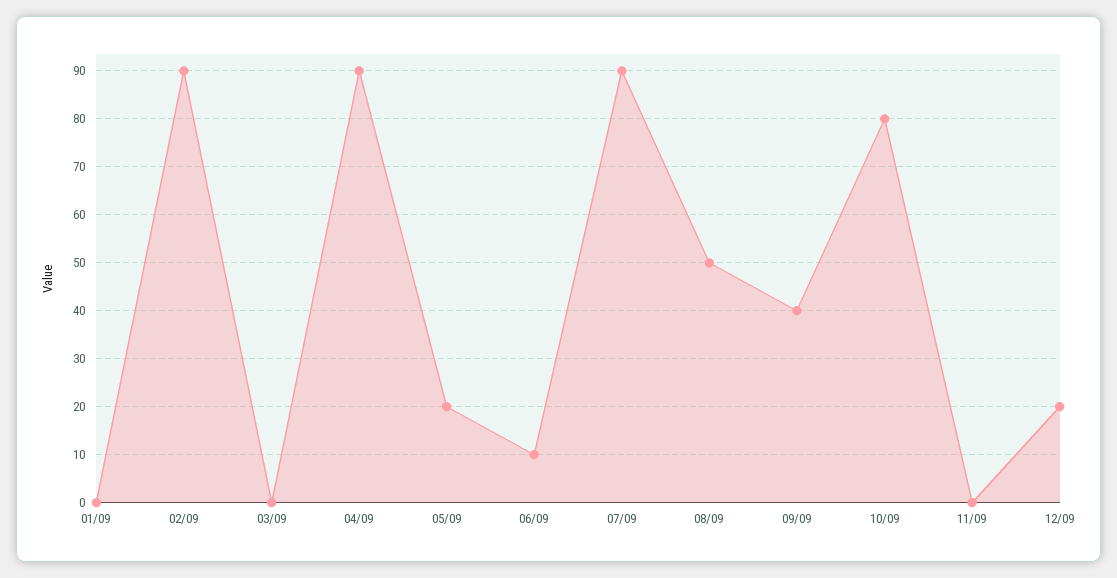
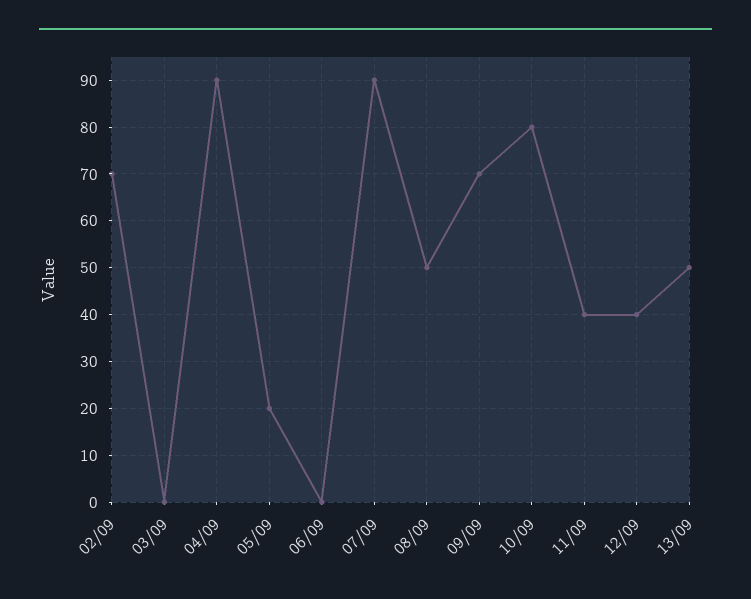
01/09: 0 -> none
02/09: 90 -> 70
06/09: 10 -> 0
09/09: 40 -> 70
11/09: 0 -> 40
12/09: 20 -> 40
13/09: none -> 50

